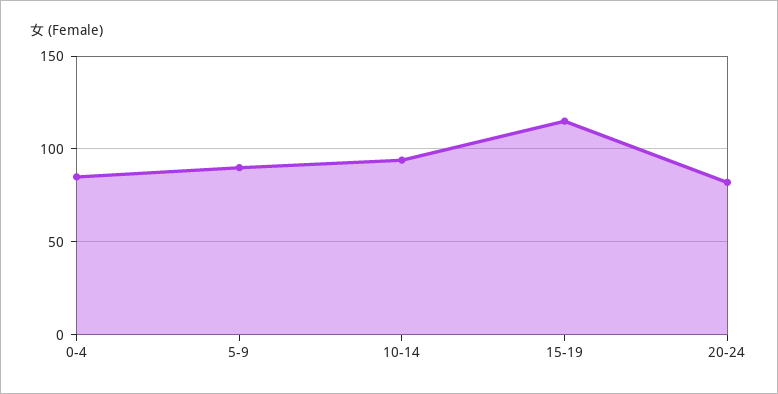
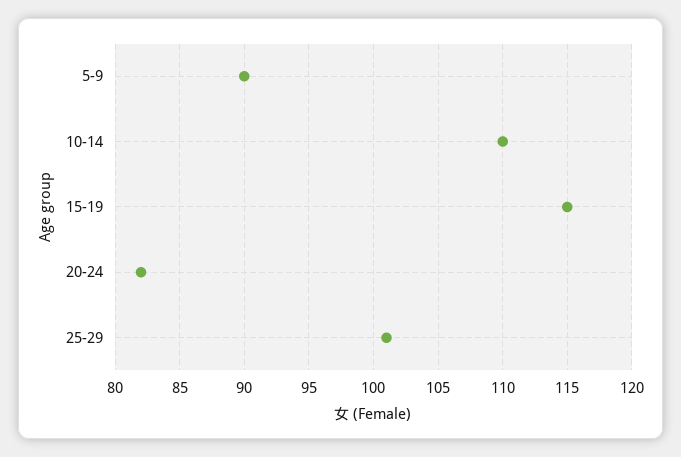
0-4: 85 -> none
10-14: 95 -> 110
25-29: none -> 101

